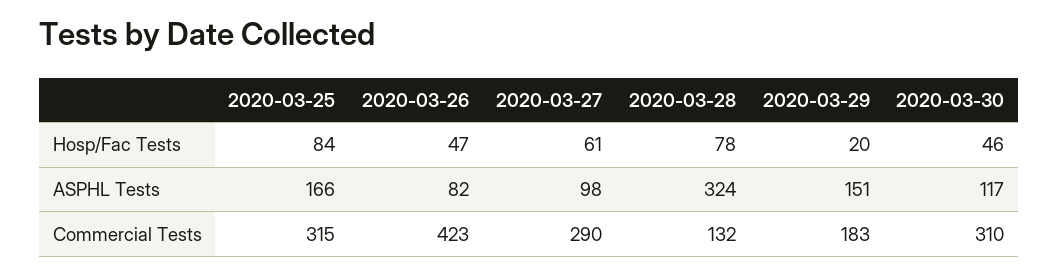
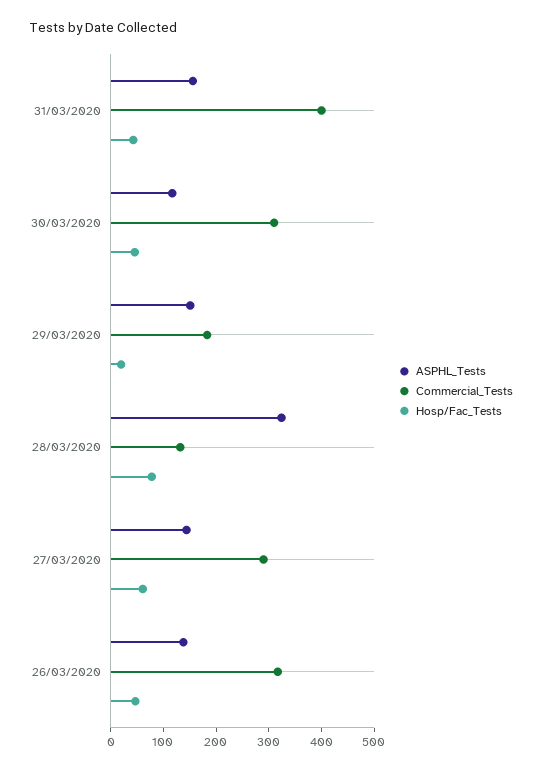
Hosp/Fac Tests, 2020-03-25: 84 -> none
ASPHL Tests, 2020-03-25: 166 -> none
ASPHL Tests, 2020-03-26: 82 -> 140
ASPHL Tests, 2020-03-27: 98 -> 140
Commercial Tests, 2020-03-25: 315 -> none
Commercial Tests, 2020-03-26: 423 -> 320
ASPHL Tests, 31/03/2020: none -> 160
Commercial Tests, 31/03/2020: none -> 400
Hosp/Fac Tests, 31/03/2020: none -> 40

